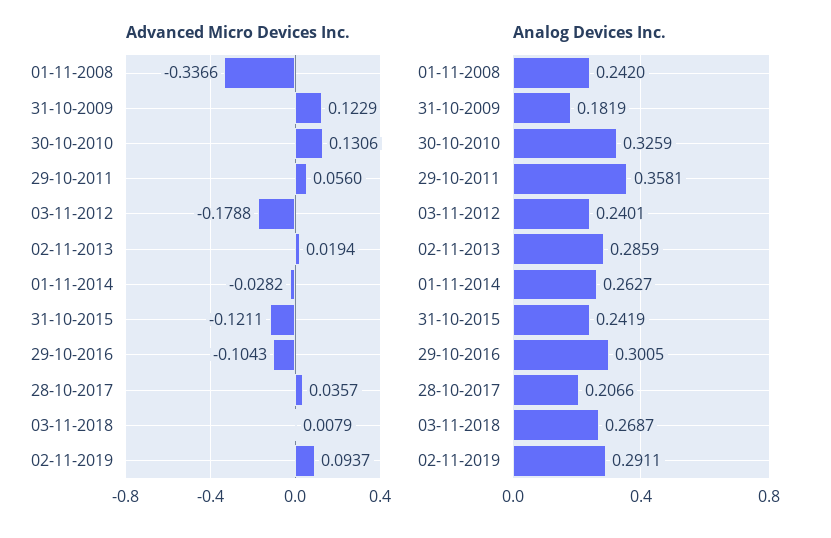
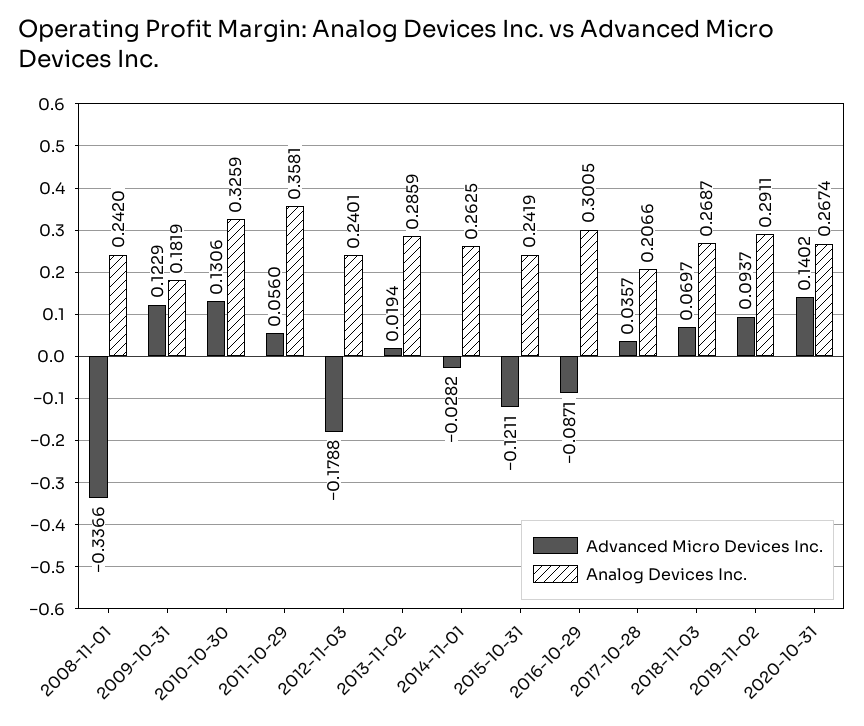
Advanced Micro Devices Inc., 29-10-2016: -0.1043 -> -0.0871
Advanced Micro Devices Inc., 03-11-2018: 0.0079 -> 0.0697
Analog Devices Inc., 01-11-2014: 0.2627 -> 0.2625
Advanced Micro Devices Inc., 2020-10-31: none -> 0.1402
Analog Devices Inc., 2020-10-31: none -> 0.2674

